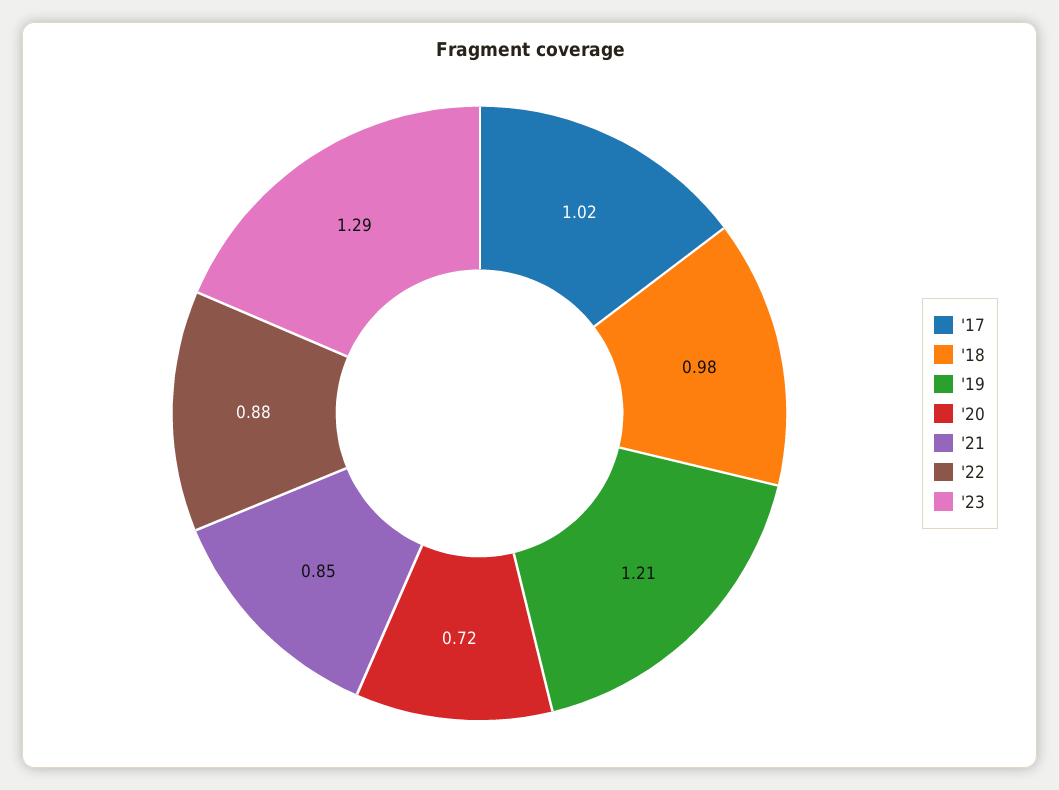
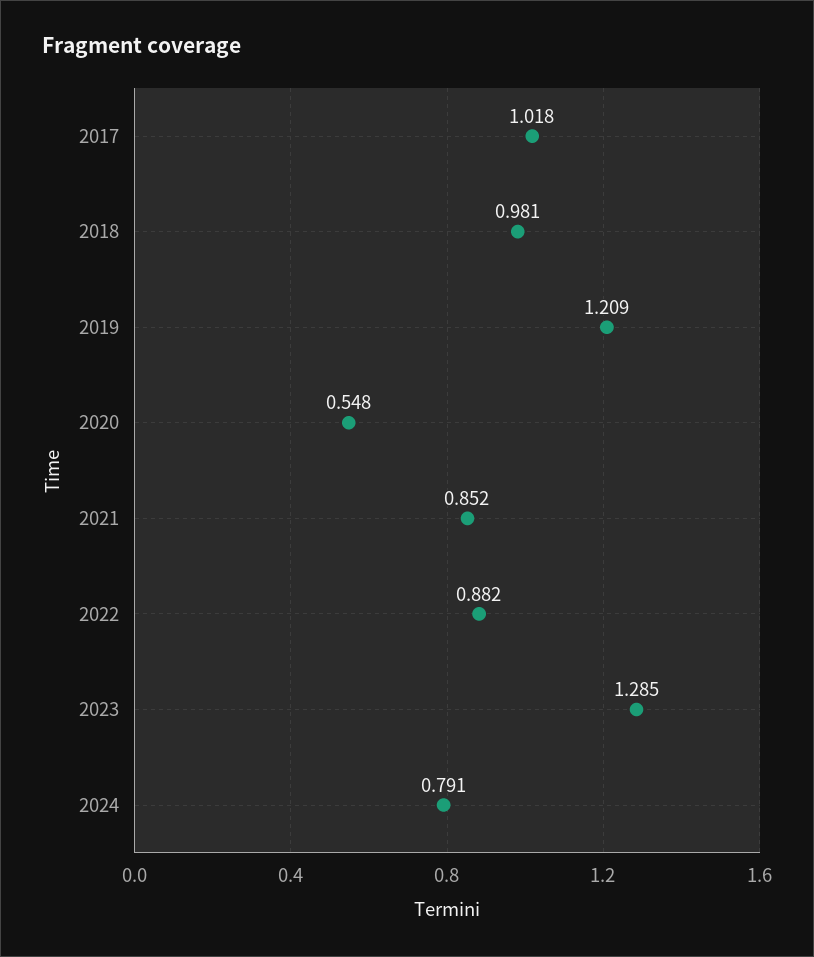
'20: 0.72 -> 0.548
2024: none -> 0.791

